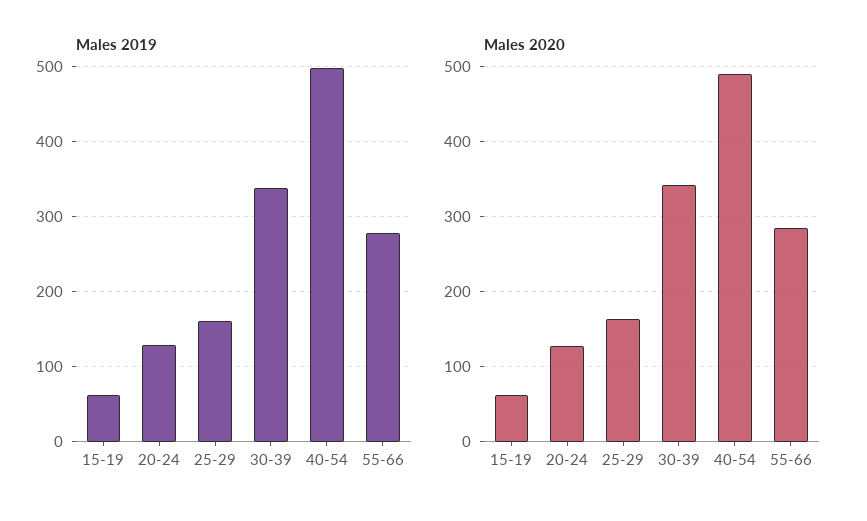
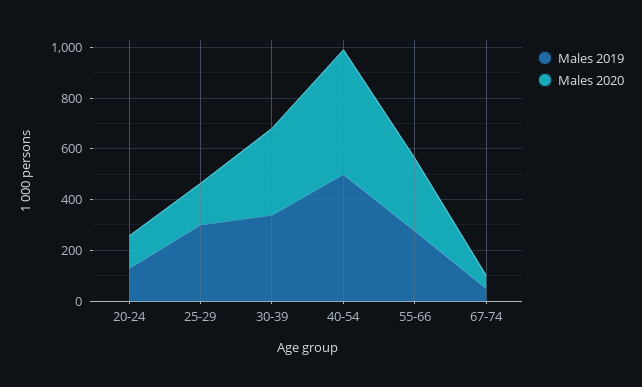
Males 2019, 15-19: 60 -> none
Males 2019, 25-29: 160 -> 300
Males 2020, 15-19: 60 -> none
Males 2019, 67-74: none -> 50
Males 2020, 67-74: none -> 50

